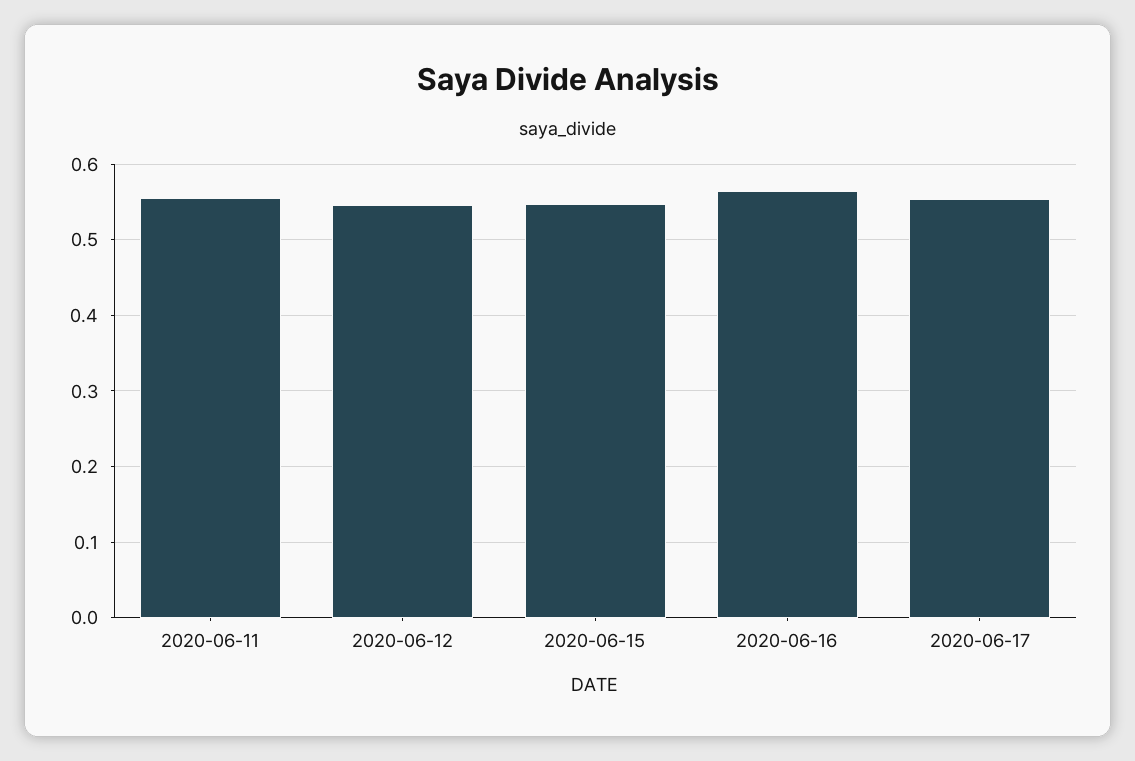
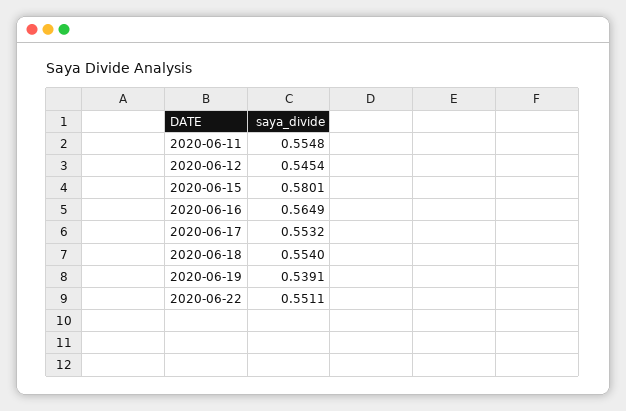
2020-06-15: 0.55 -> 0.5801
2020-06-18: none -> 0.554
2020-06-19: none -> 0.5391
2020-06-22: none -> 0.5511

